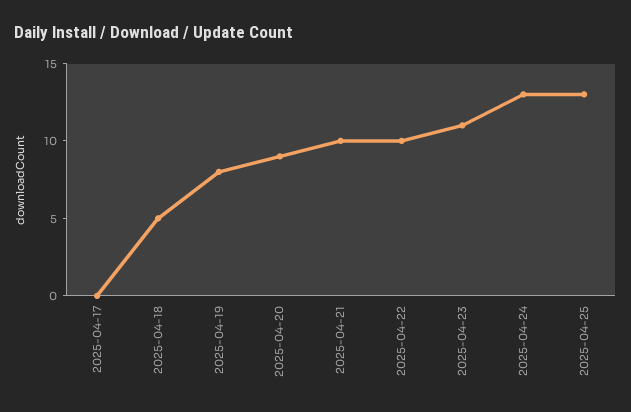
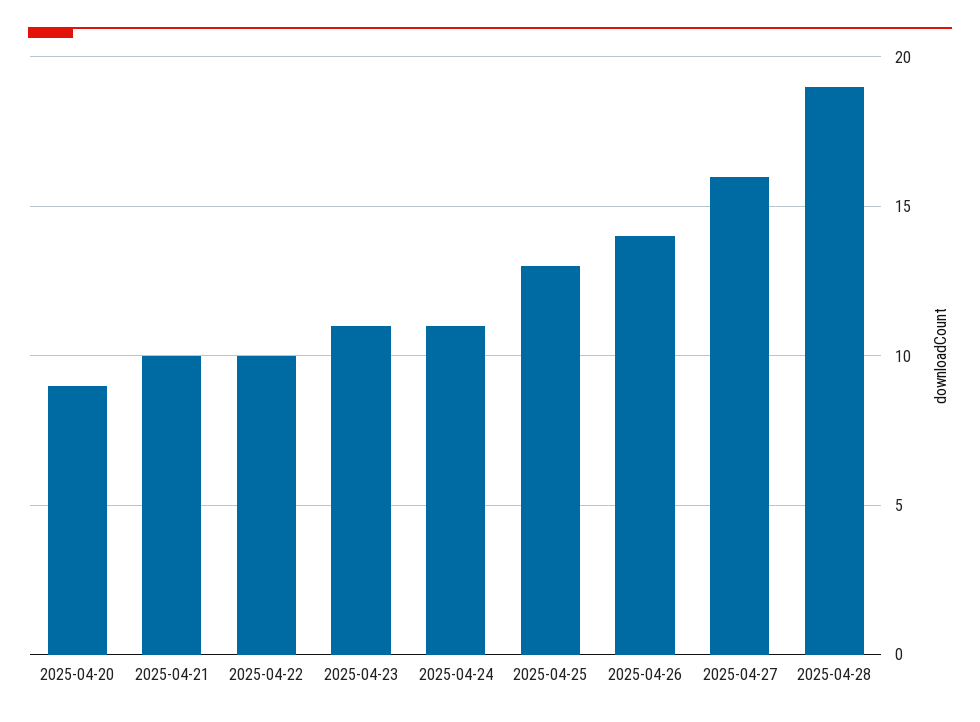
2025-04-17: 0 -> none
2025-04-18: 5 -> none
2025-04-19: 8 -> none
2025-04-24: 13 -> 11
2025-04-26: none -> 14
2025-04-27: none -> 16
2025-04-28: none -> 19

